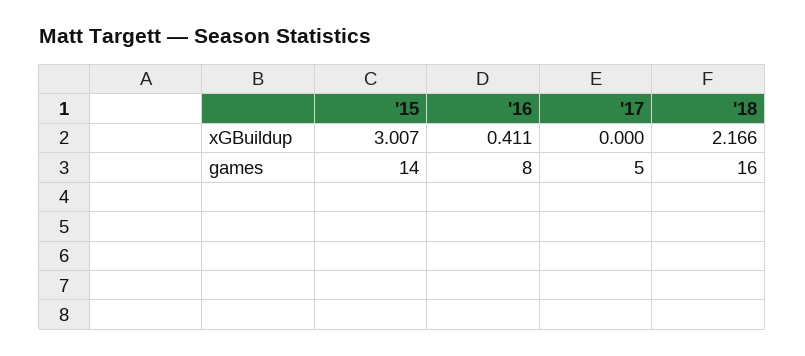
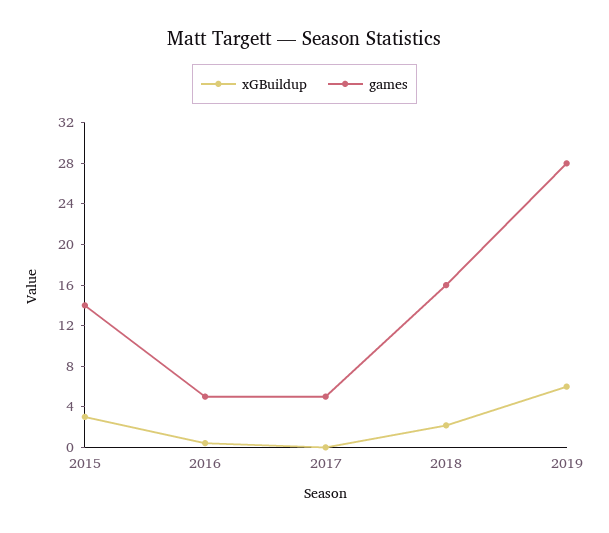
games, '16: 8 -> 5
xGBuildup, 2019: none -> 6
games, 2019: none -> 28

